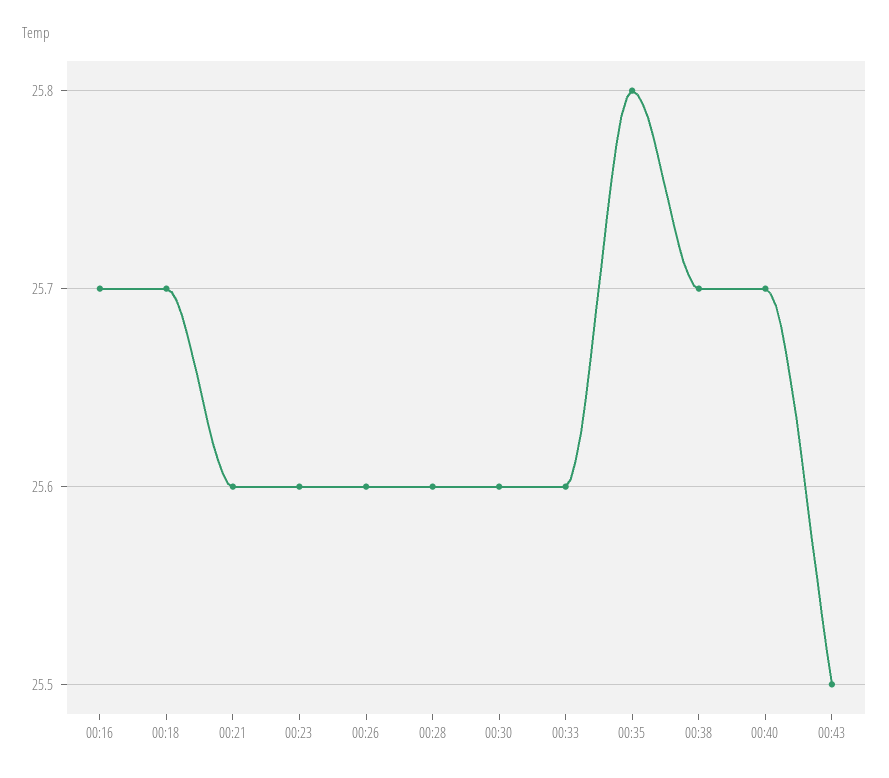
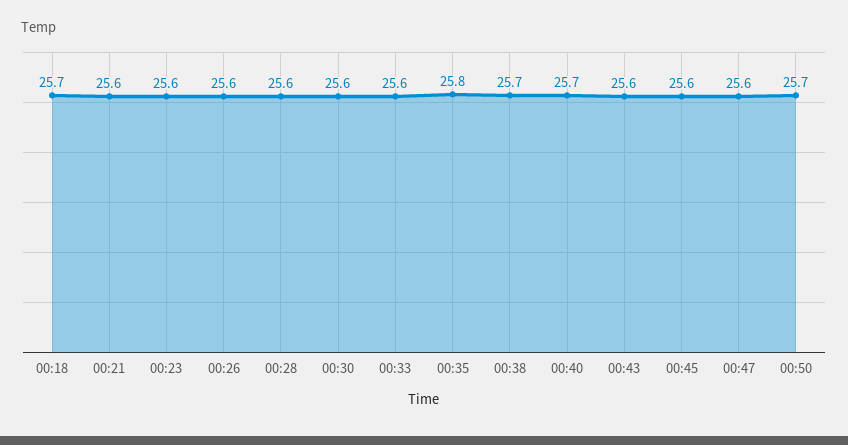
00:16: 25.7 -> none
00:43: 25.5 -> 25.6
00:45: none -> 25.6
00:47: none -> 25.6
00:50: none -> 25.7

